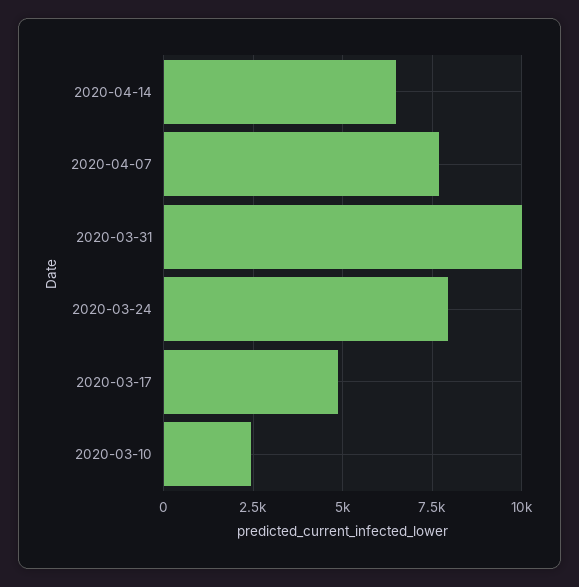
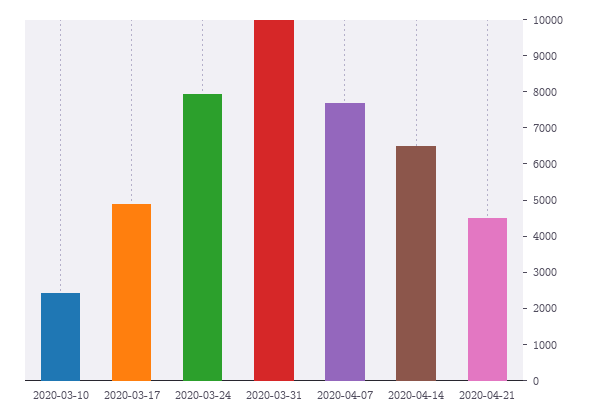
2020-04-21: none -> 4500

